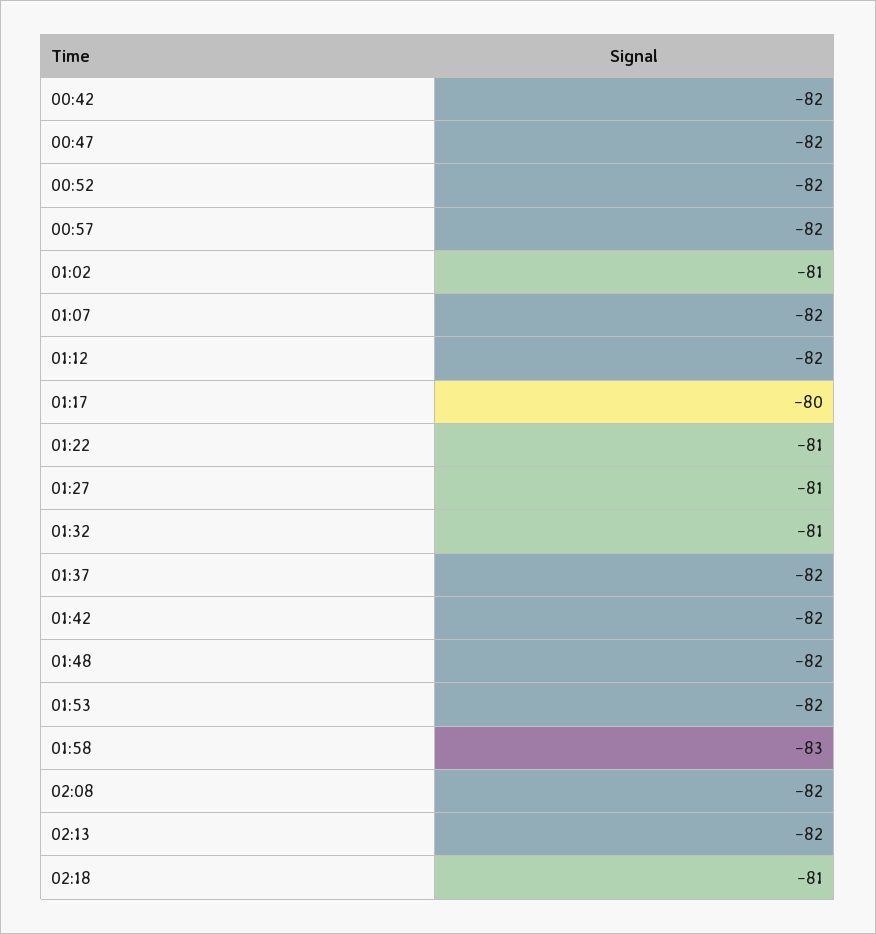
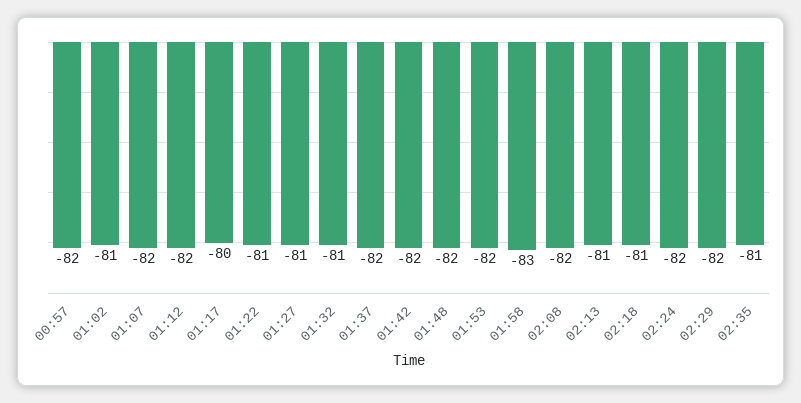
00:42: -82 -> none
00:47: -82 -> none
00:52: -82 -> none
02:13: -82 -> -81
02:24: none -> -82
02:29: none -> -82
02:35: none -> -81

